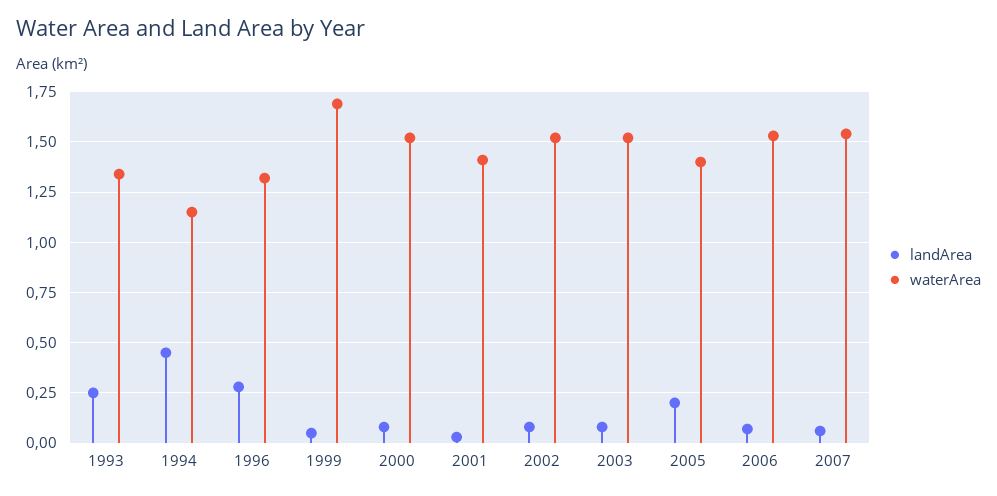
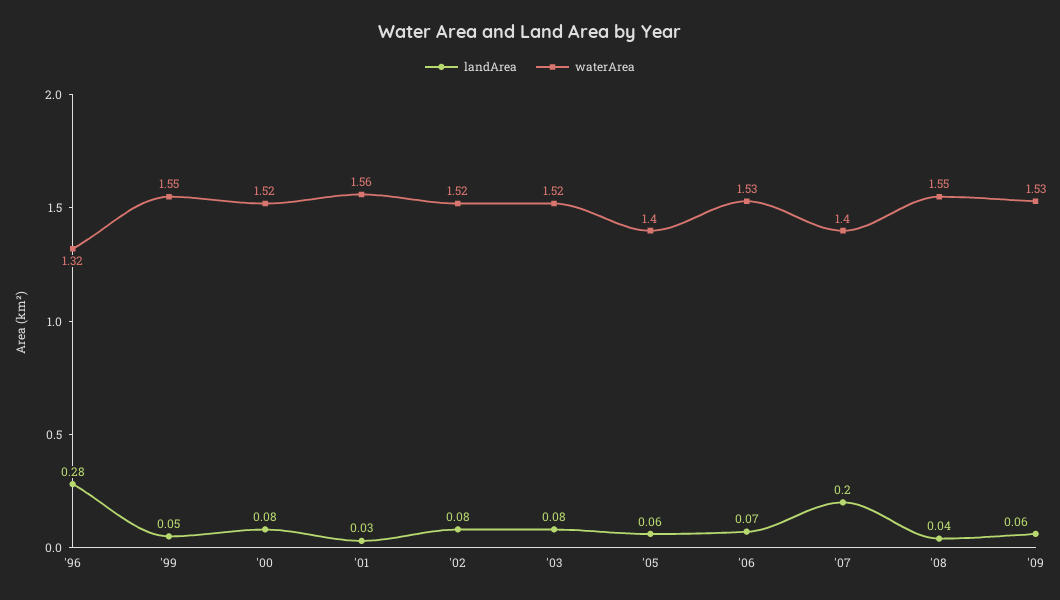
landArea, 1993: 0.25 -> none
waterArea, 1993: 1.35 -> none
landArea, 1994: 0.45 -> none
waterArea, 1994: 1.15 -> none
waterArea, 1999: 1.7 -> 1.55
waterArea, 2001: 1.4 -> 1.56
landArea, 2005: 0.2 -> 0.06
landArea, 2007: 0.05 -> 0.2
waterArea, 2007: 1.55 -> 1.4
landArea, '08: none -> 0.04
waterArea, '08: none -> 1.55
landArea, '09: none -> 0.06
waterArea, '09: none -> 1.53

